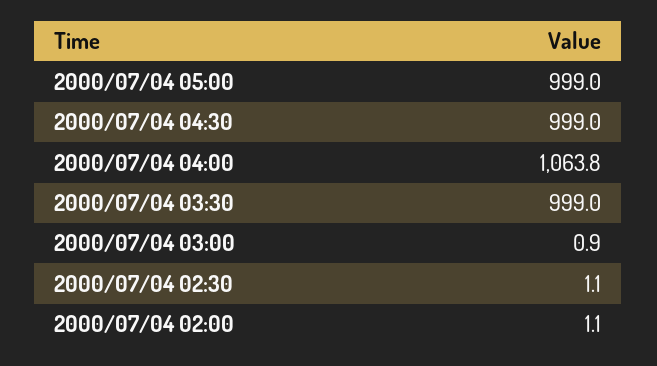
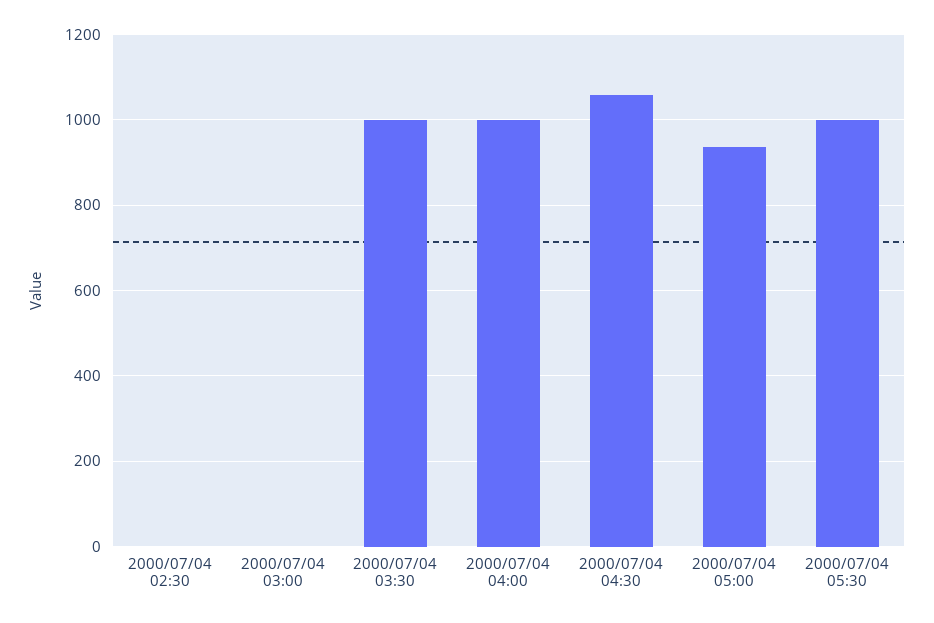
2000/07/04 05:00: 999 -> 940
2000/07/04 04:30: 999 -> 1060
2000/07/04 04:00: 1063.8 -> 1000
2000/07/04 02:00: 1.1 -> none
2000/07/04 05:30: none -> 1000

